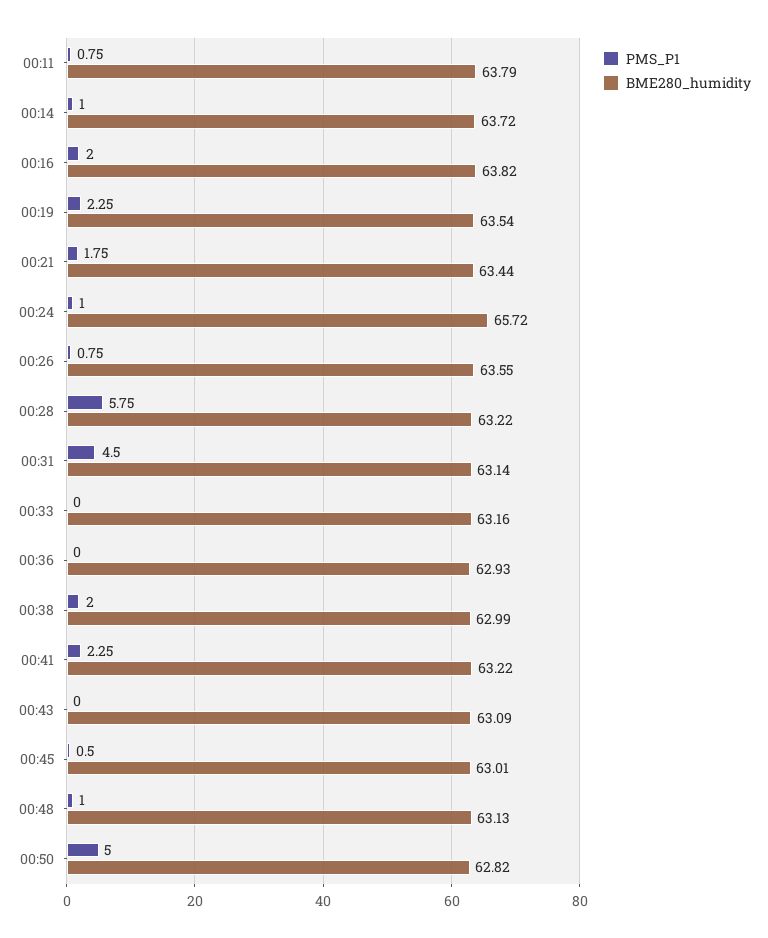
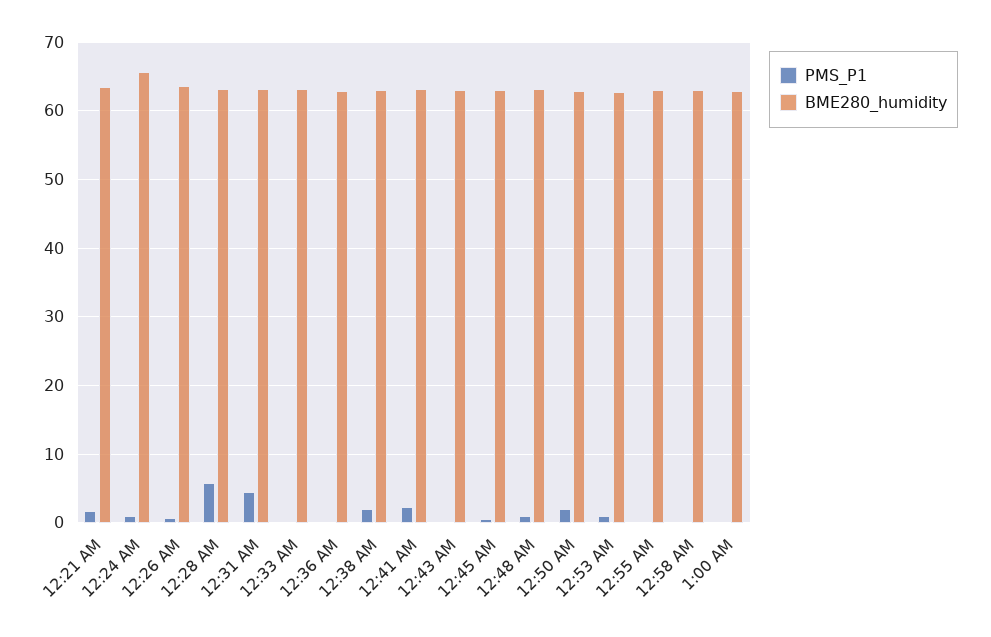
PMS_P1, 00:11: 0.75 -> none
BME280_humidity, 00:11: 63.79 -> none
PMS_P1, 00:14: 1 -> none
BME280_humidity, 00:14: 63.72 -> none
PMS_P1, 00:16: 2 -> none
BME280_humidity, 00:16: 63.82 -> none
PMS_P1, 00:19: 2.25 -> none
BME280_humidity, 00:19: 63.54 -> none
PMS_P1, 00:50: 5 -> 2
PMS_P1, 12:53 AM: none -> 1
BME280_humidity, 12:53 AM: none -> 63
PMS_P1, 12:55 AM: none -> 0
BME280_humidity, 12:55 AM: none -> 63
PMS_P1, 12:58 AM: none -> 0
BME280_humidity, 12:58 AM: none -> 63
PMS_P1, 1:00 AM: none -> 0
BME280_humidity, 1:00 AM: none -> 63

